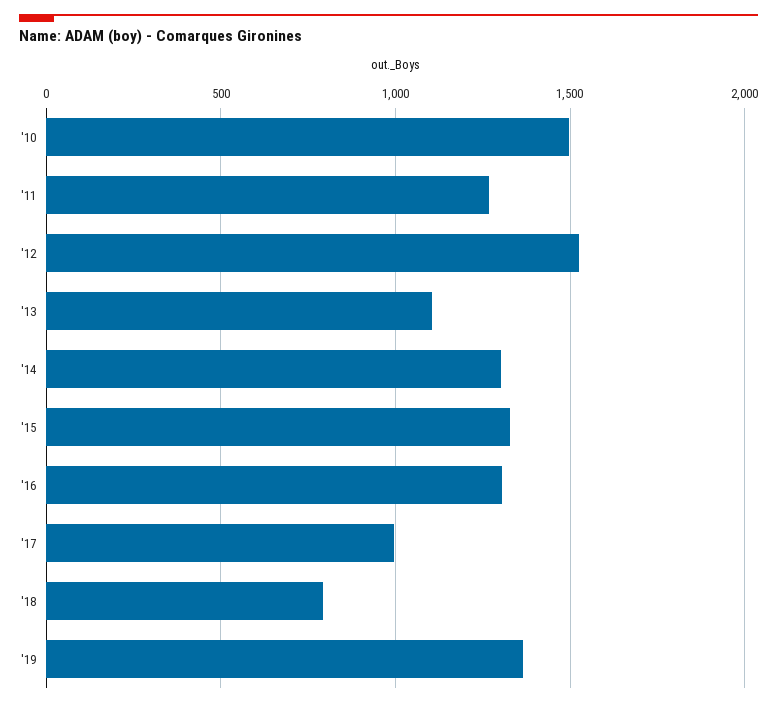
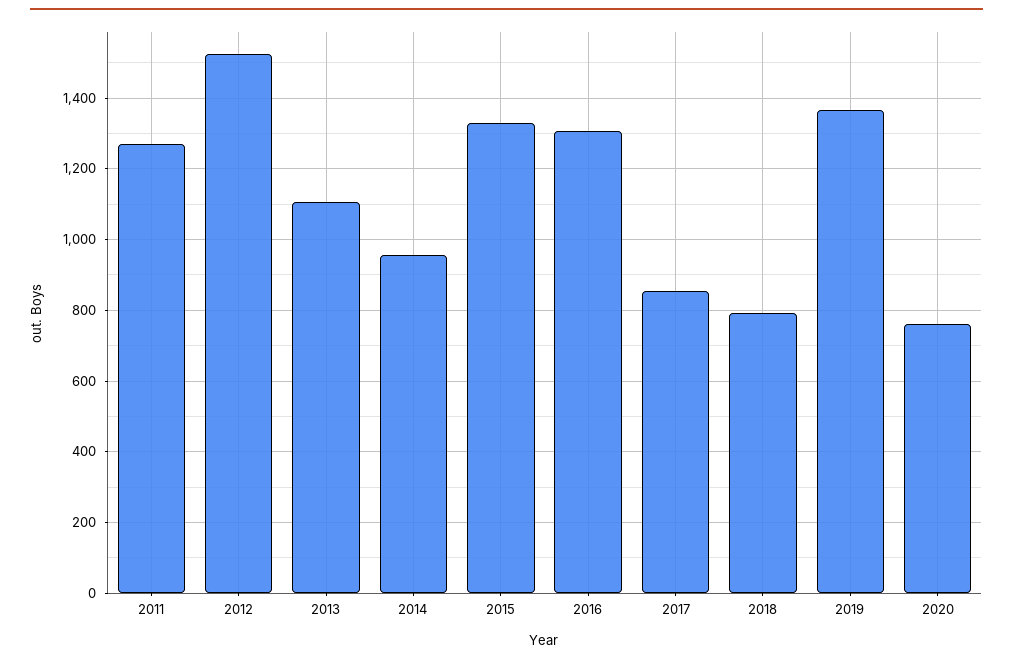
'10: 1500 -> none
'14: 1300 -> 960
'17: 1000 -> 860
2020: none -> 760

